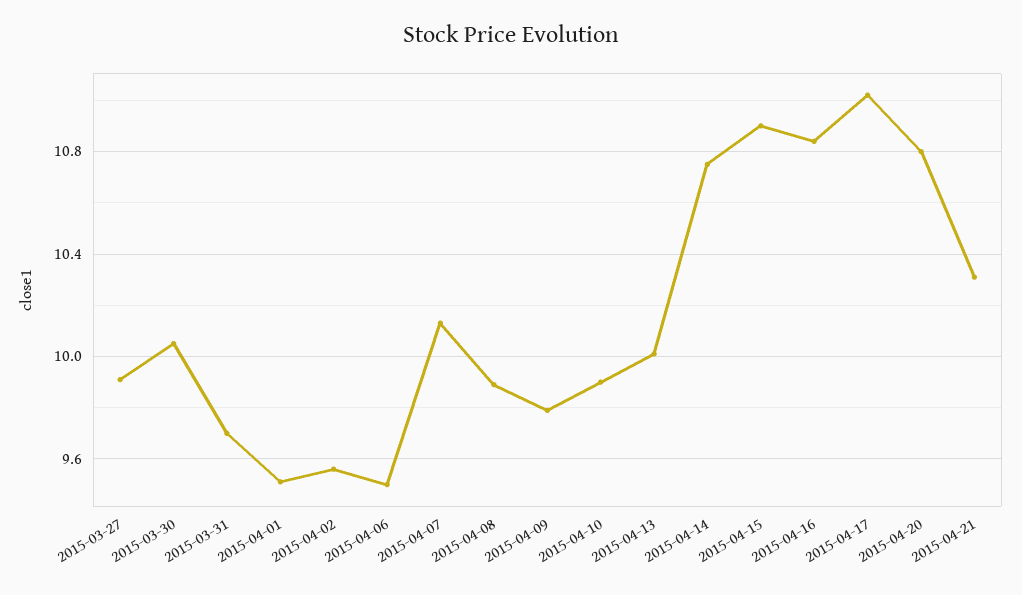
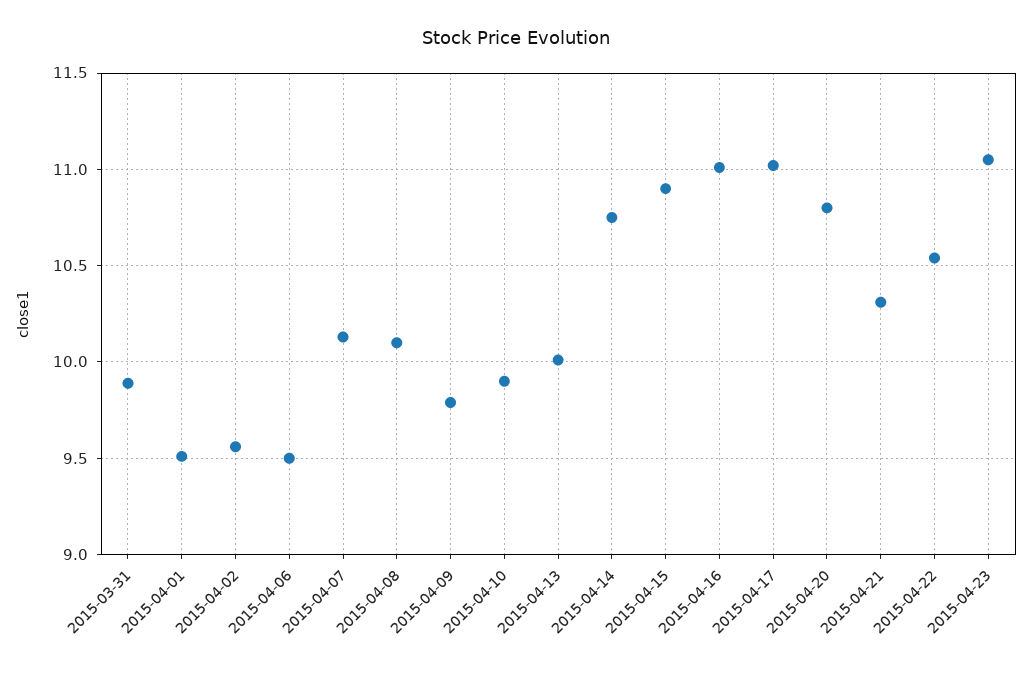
2015-03-27: 9.9 -> none
2015-03-30: 10.05 -> none
2015-03-31: 9.7 -> 9.9
2015-04-08: 9.9 -> 10.1
2015-04-16: 10.85 -> 11
2015-04-22: none -> 10.55
2015-04-23: none -> 11.05

